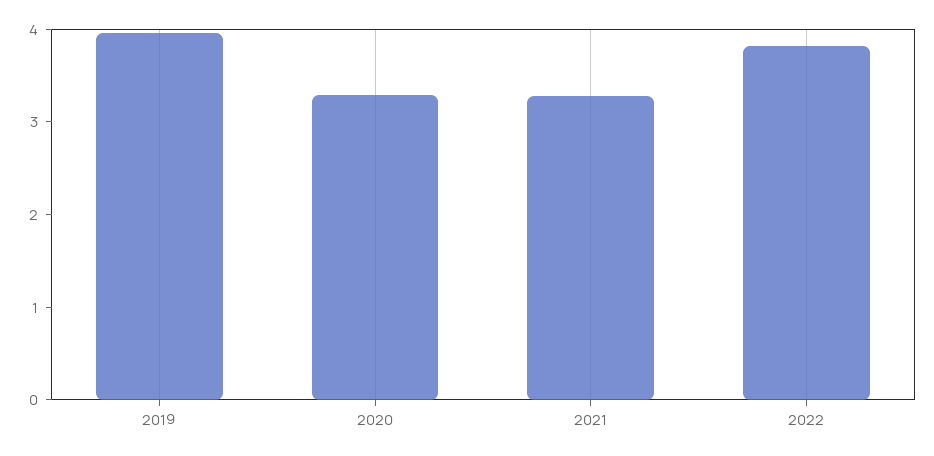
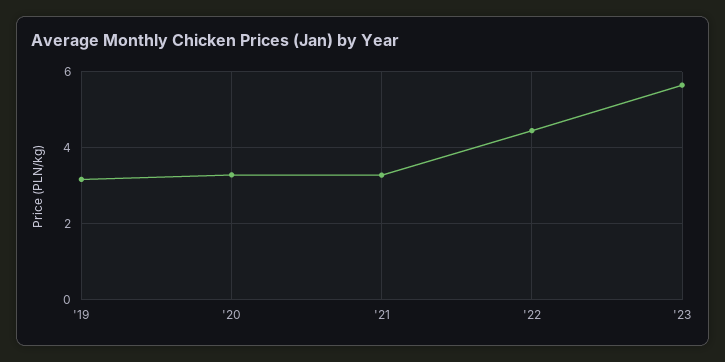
2019: 4 -> 3.2
2022: 3.8 -> 4.4
'23: none -> 5.6

